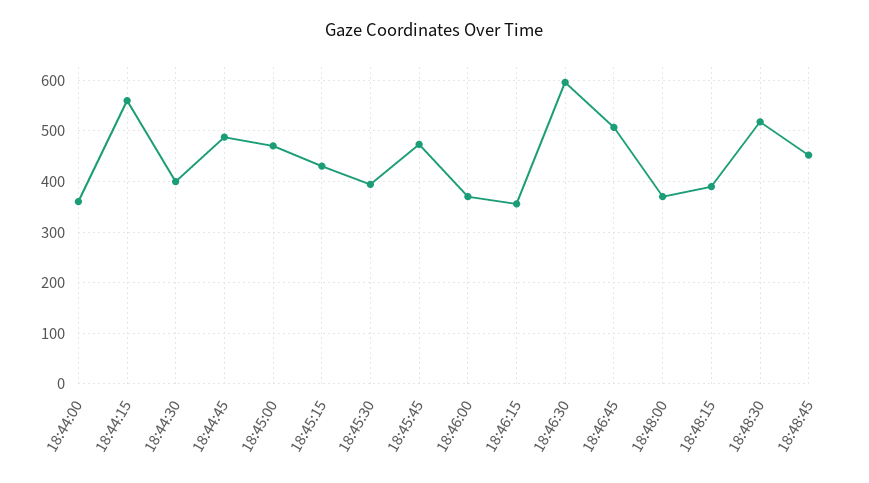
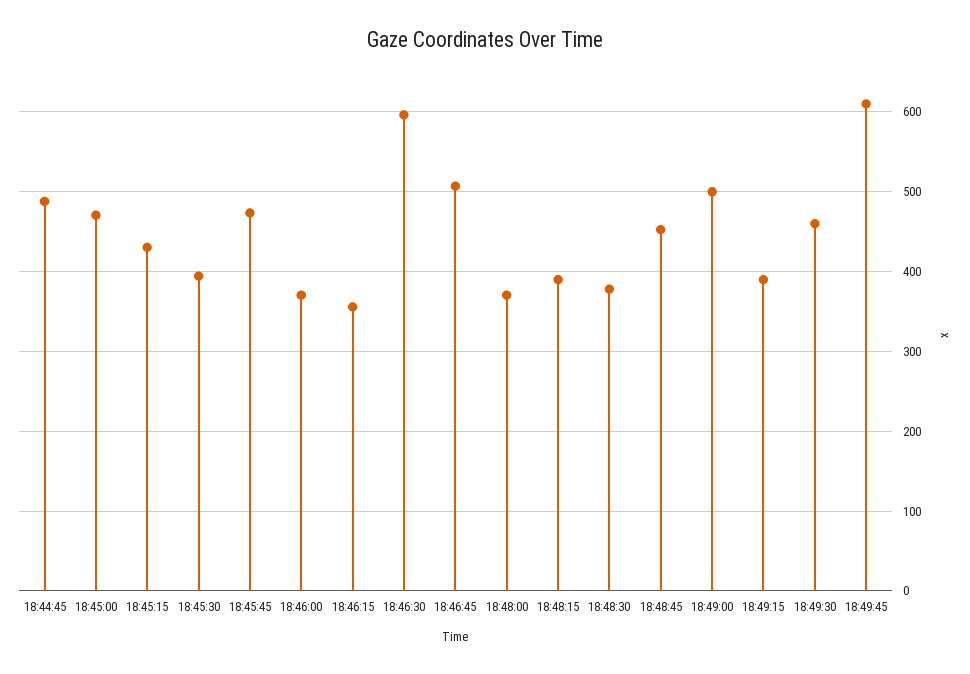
18:44:00: 360 -> none
18:44:15: 560 -> none
18:44:30: 400 -> none
18:48:30: 520 -> 380
18:49:00: none -> 500
18:49:15: none -> 390
18:49:30: none -> 460
18:49:45: none -> 610

